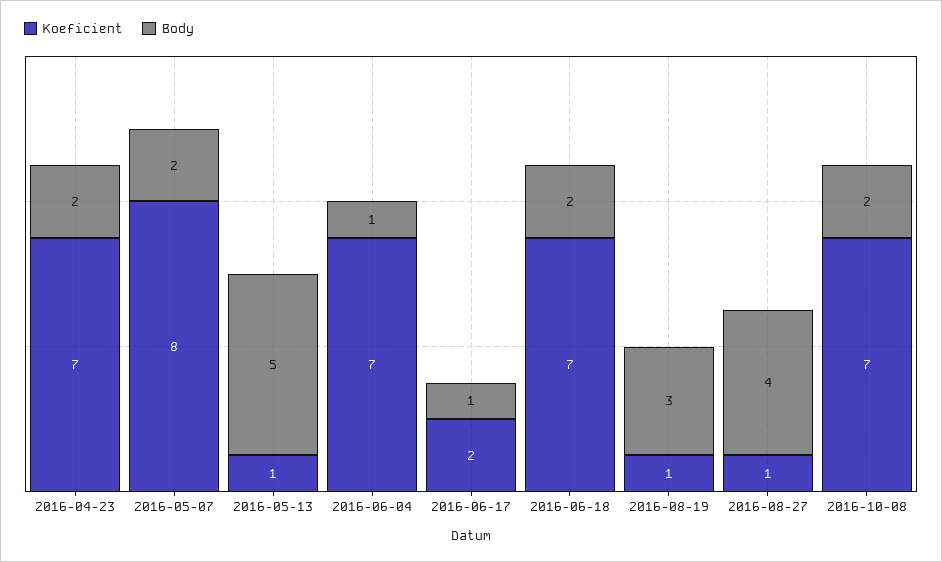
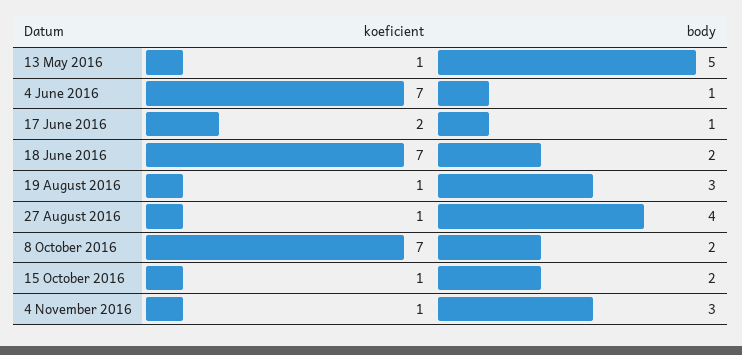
Koeficient, 2016-04-23: 7 -> none
Body, 2016-04-23: 2 -> none
Koeficient, 2016-05-07: 8 -> none
Body, 2016-05-07: 2 -> none
Koeficient, 15 October 2016: none -> 1
Body, 15 October 2016: none -> 2
Koeficient, 4 November 2016: none -> 1
Body, 4 November 2016: none -> 3

